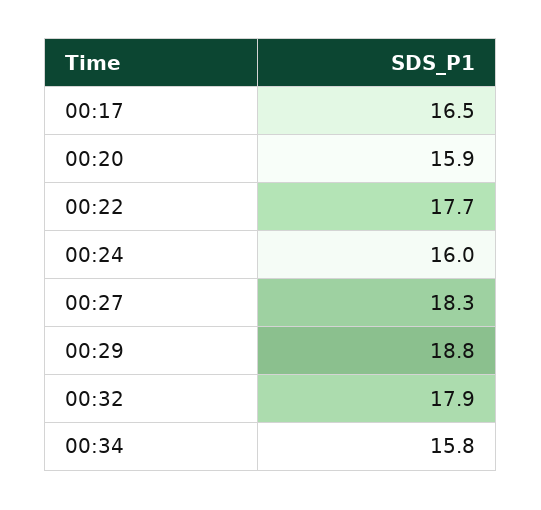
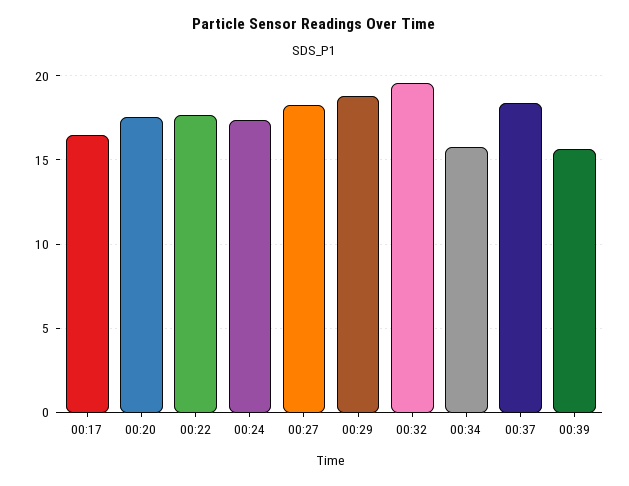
00:20: 15.9 -> 17.5
00:24: 16 -> 17.5
00:32: 17.9 -> 19.5
00:37: none -> 18.5
00:39: none -> 15.5

